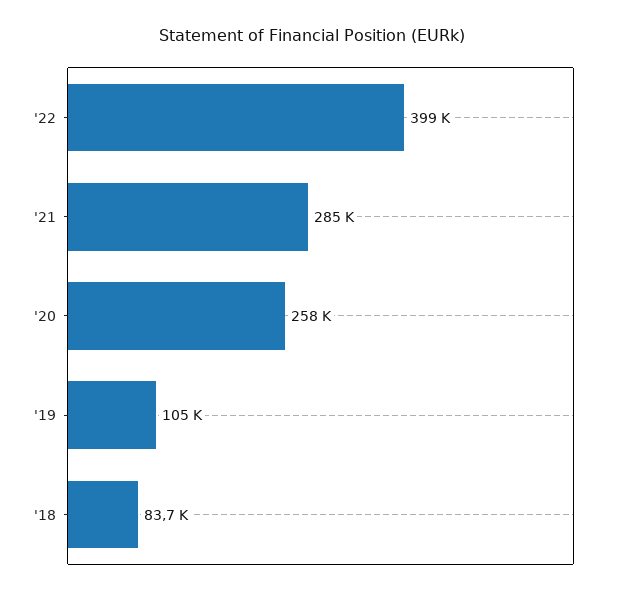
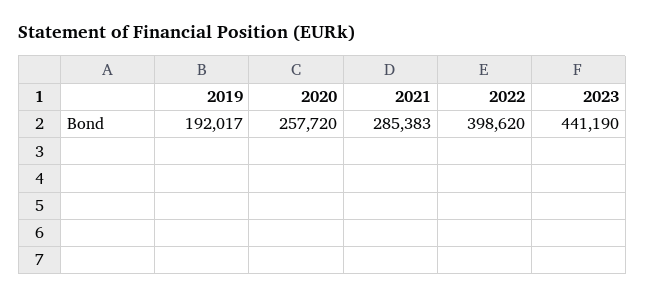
'19: 105000 -> 192017
'18: 83700 -> none
2023: none -> 441190

